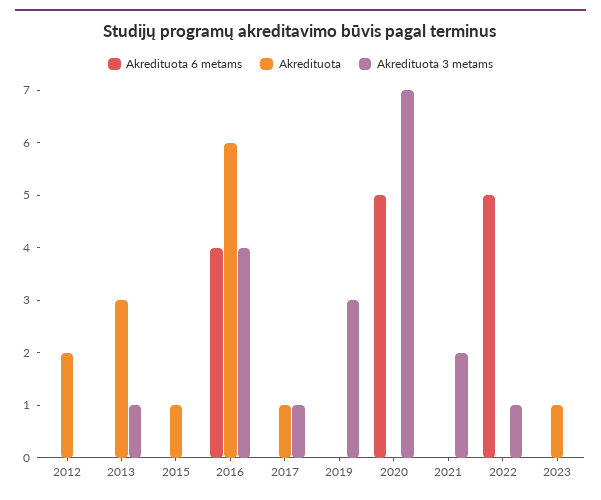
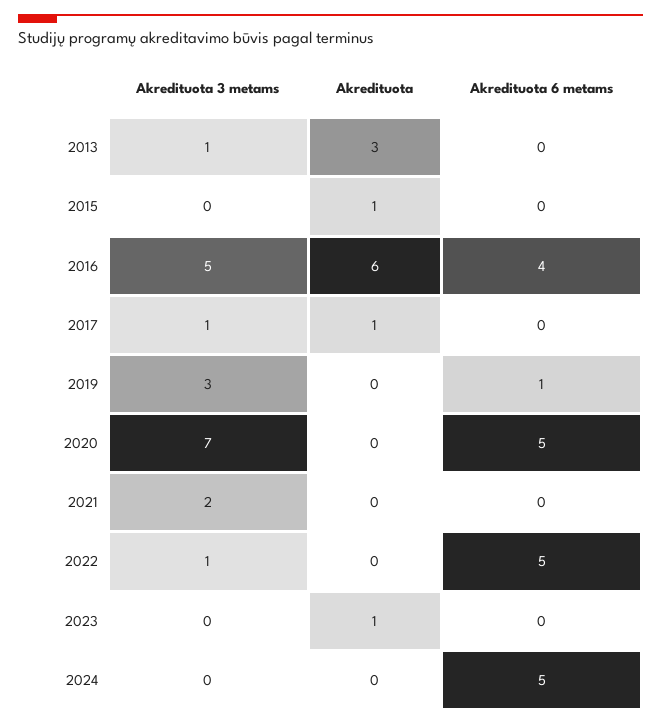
Akredituota 6 metams, 2012: 0 -> none
Akredituota, 2012: 2 -> none
Akredituota 3 metams, 2012: 0 -> none
Akredituota 3 metams, 2016: 4 -> 5
Akredituota 6 metams, 2019: 0 -> 1
Akredituota 3 metams, 2024: none -> 0
Akredituota, 2024: none -> 0
Akredituota 6 metams, 2024: none -> 5

